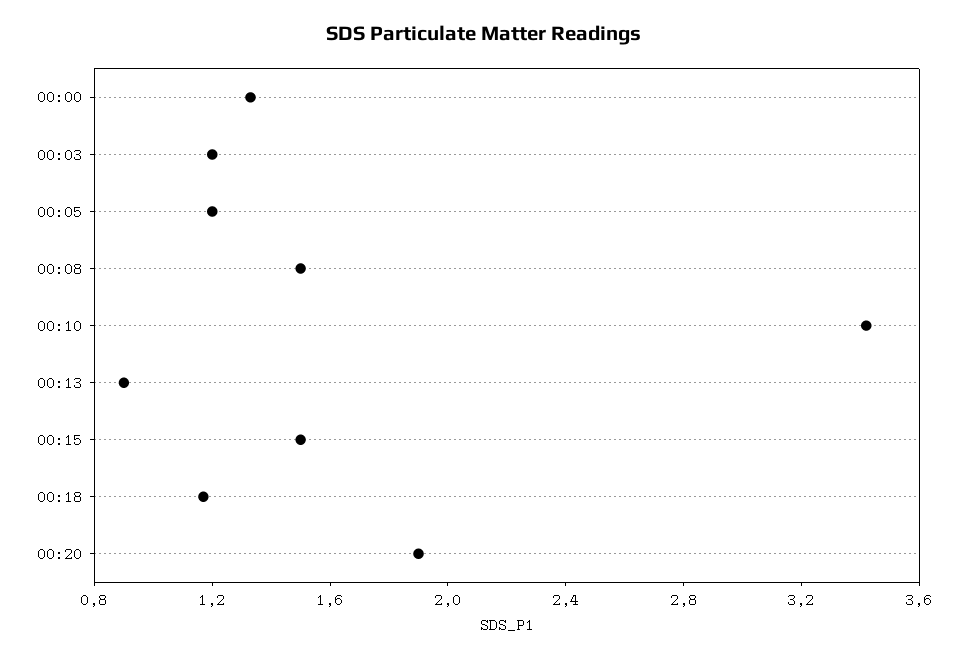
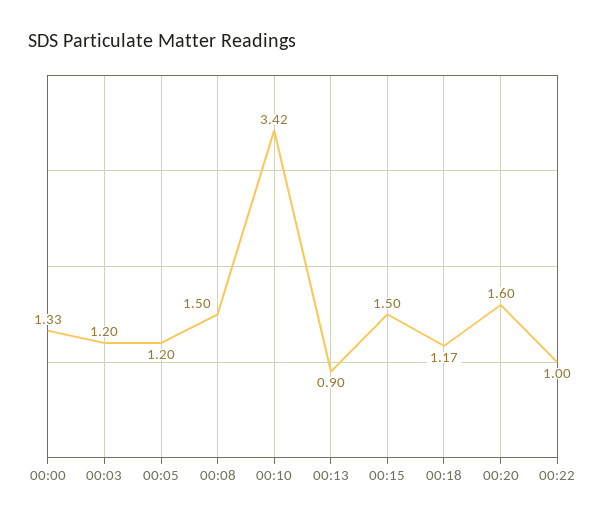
00:20: 1.9 -> 1.6
00:22: none -> 1

